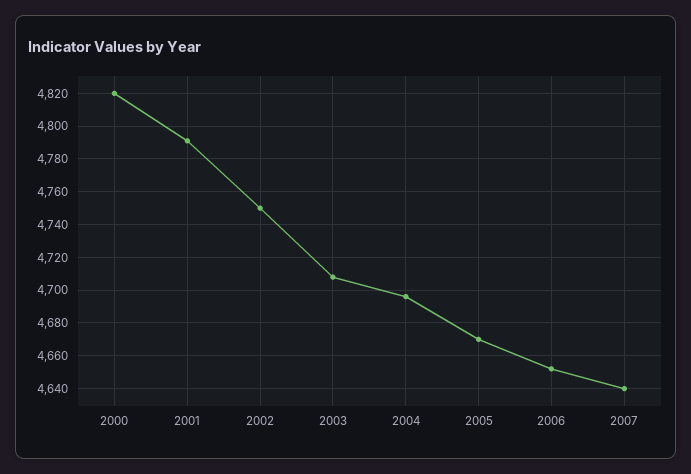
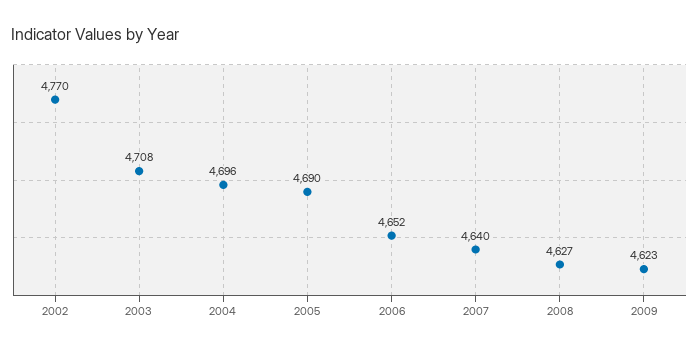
2000: 4820 -> none
2001: 4790 -> none
2002: 4750 -> 4770
2005: 4670 -> 4690
2008: none -> 4627
2009: none -> 4623

